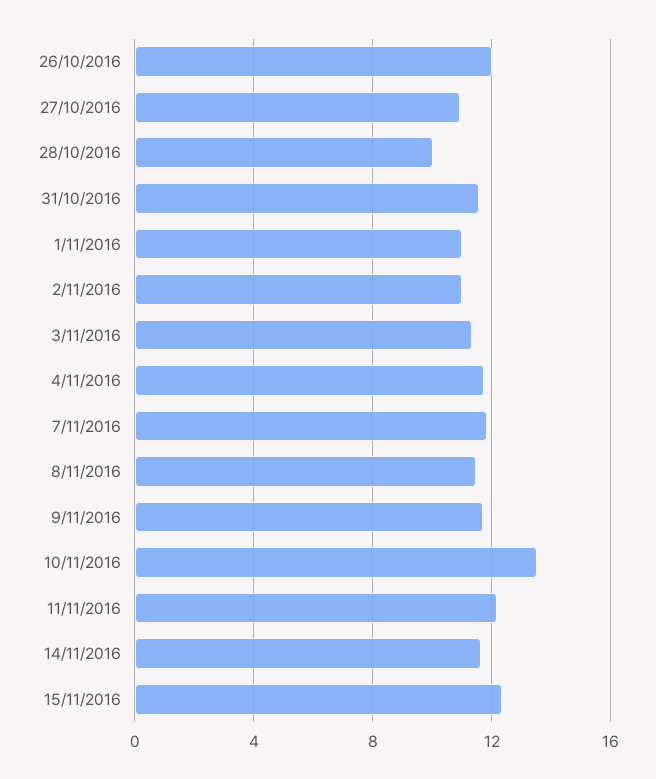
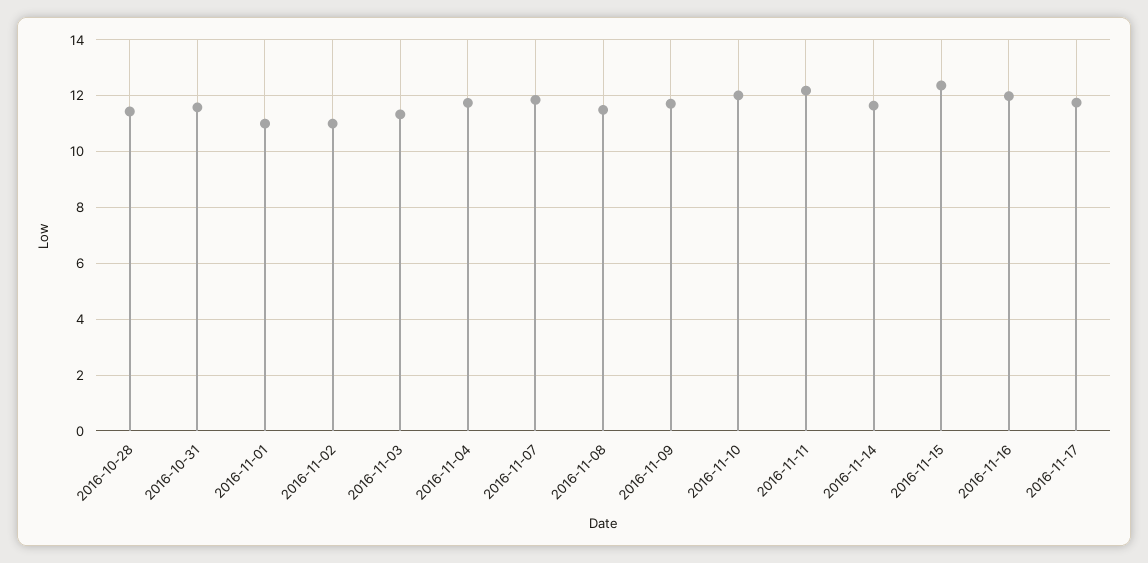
26/10/2016: 12 -> none
27/10/2016: 11 -> none
28/10/2016: 10 -> 11.5
10/11/2016: 13.5 -> 12
2016-11-16: none -> 12
2016-11-17: none -> 11.75

